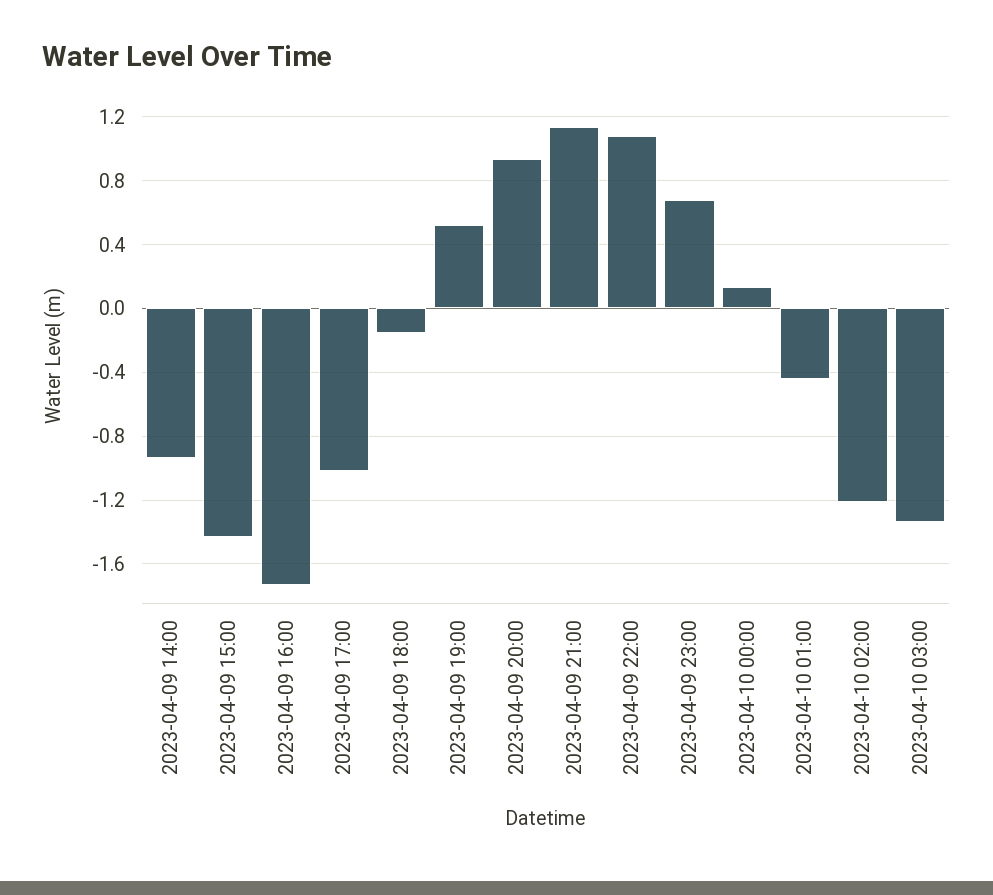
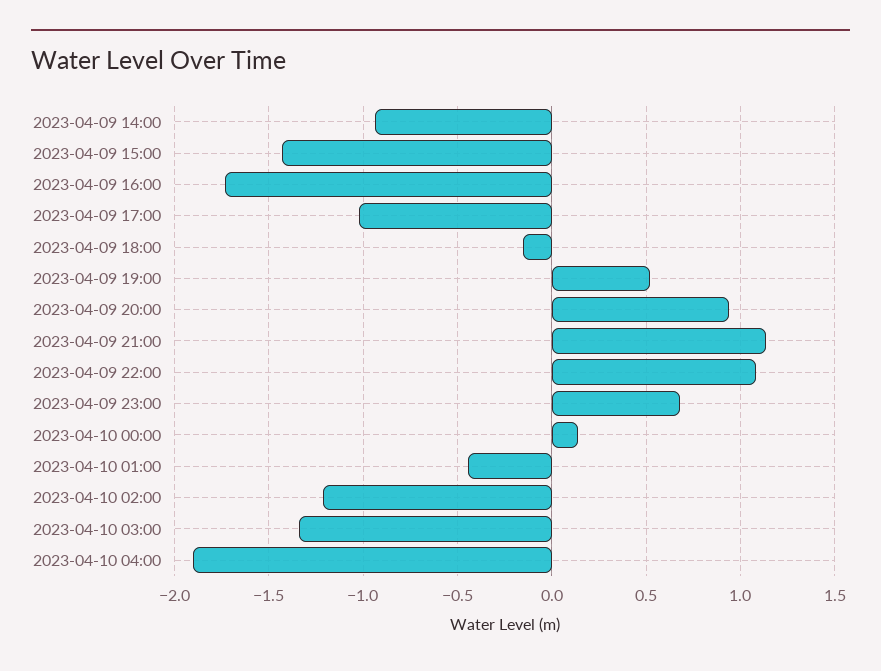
2023-04-10 04:00: none -> -1.9

